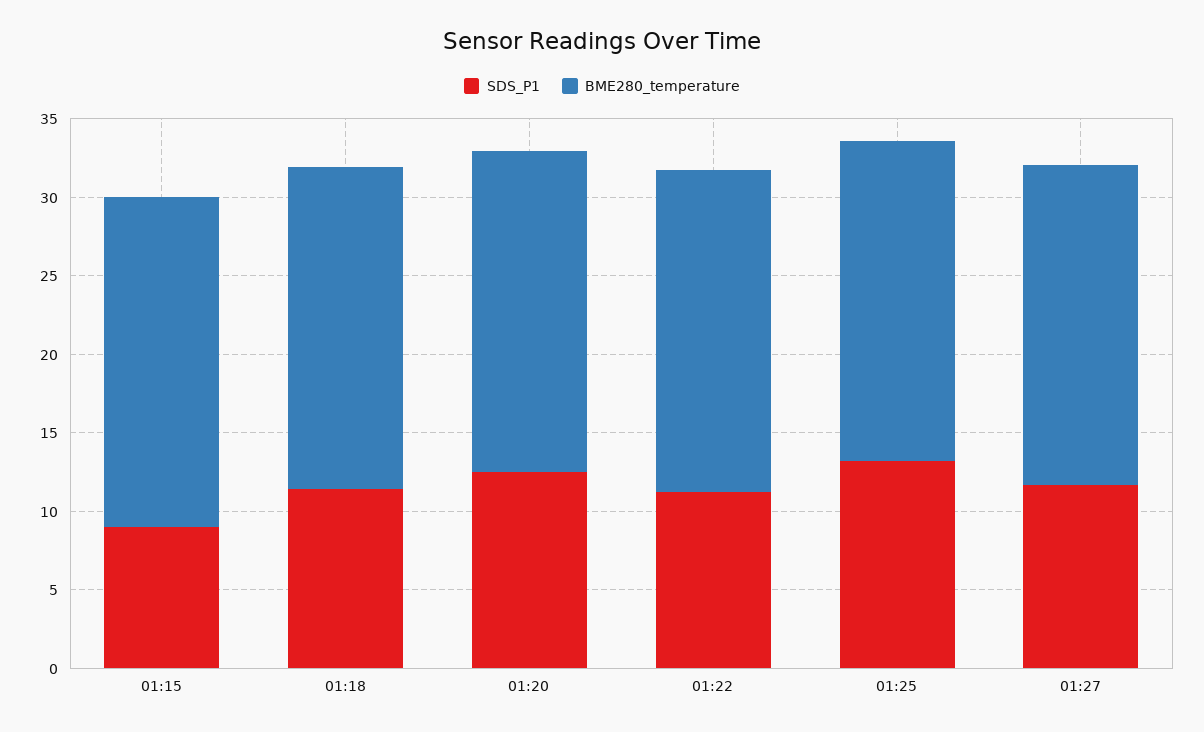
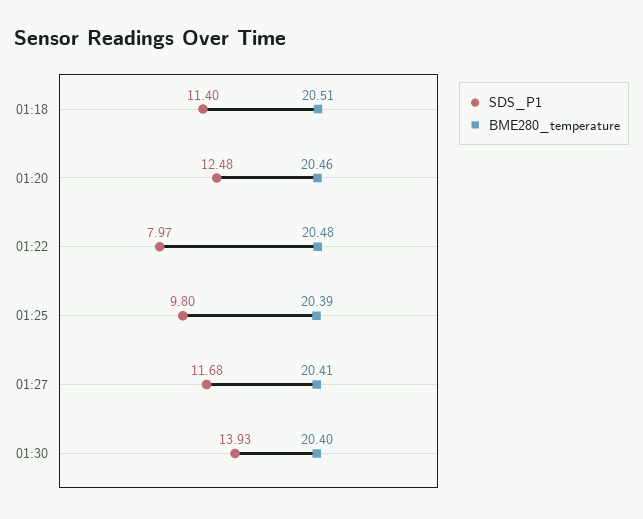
SDS_P1, 01:15: 9 -> none
BME280_temperature, 01:15: 21 -> none
SDS_P1, 01:22: 11 -> 7.97
SDS_P1, 01:25: 13 -> 9.8
SDS_P1, 01:30: none -> 13.93
BME280_temperature, 01:30: none -> 20.4

